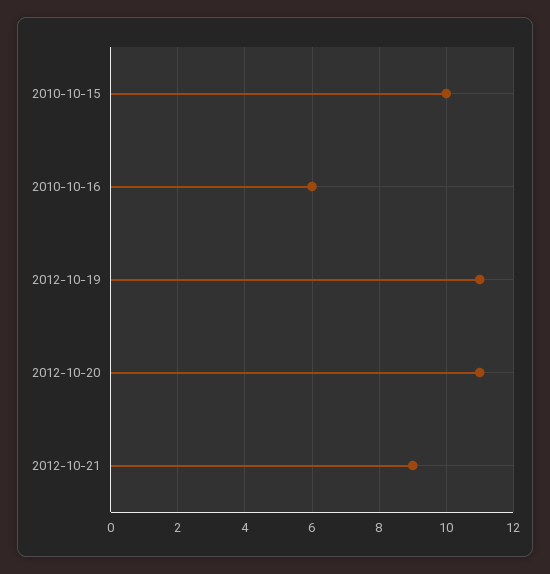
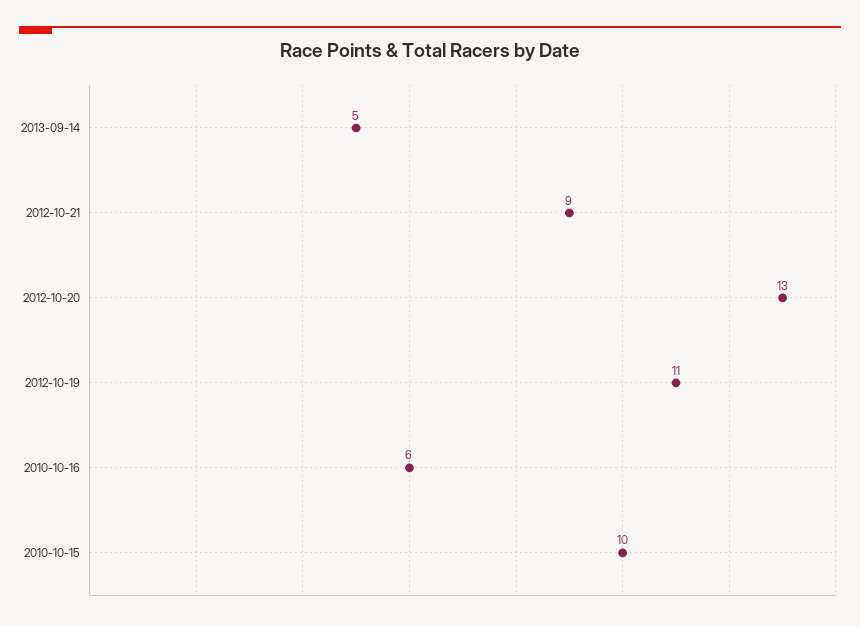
2012-10-20: 11 -> 13
2013-09-14: none -> 5

